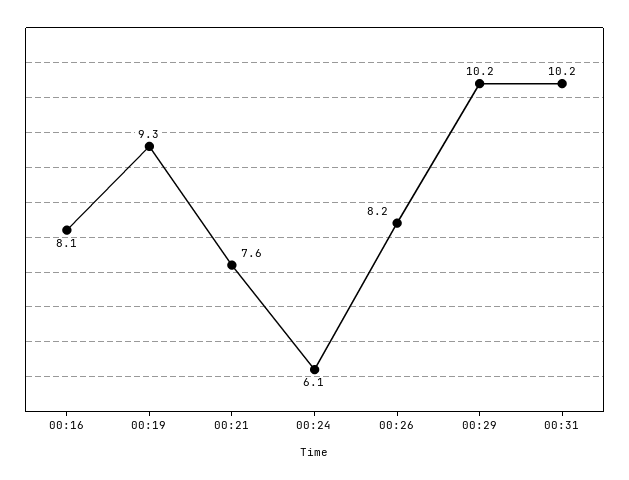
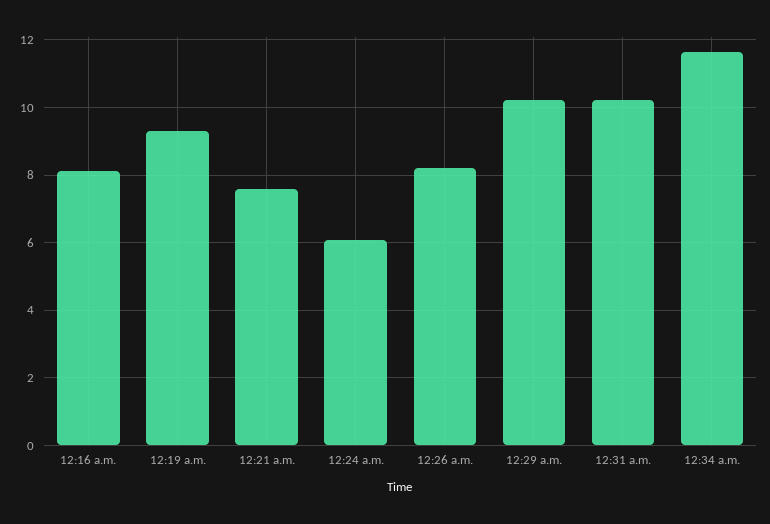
12:34 a.m.: none -> 11.6

